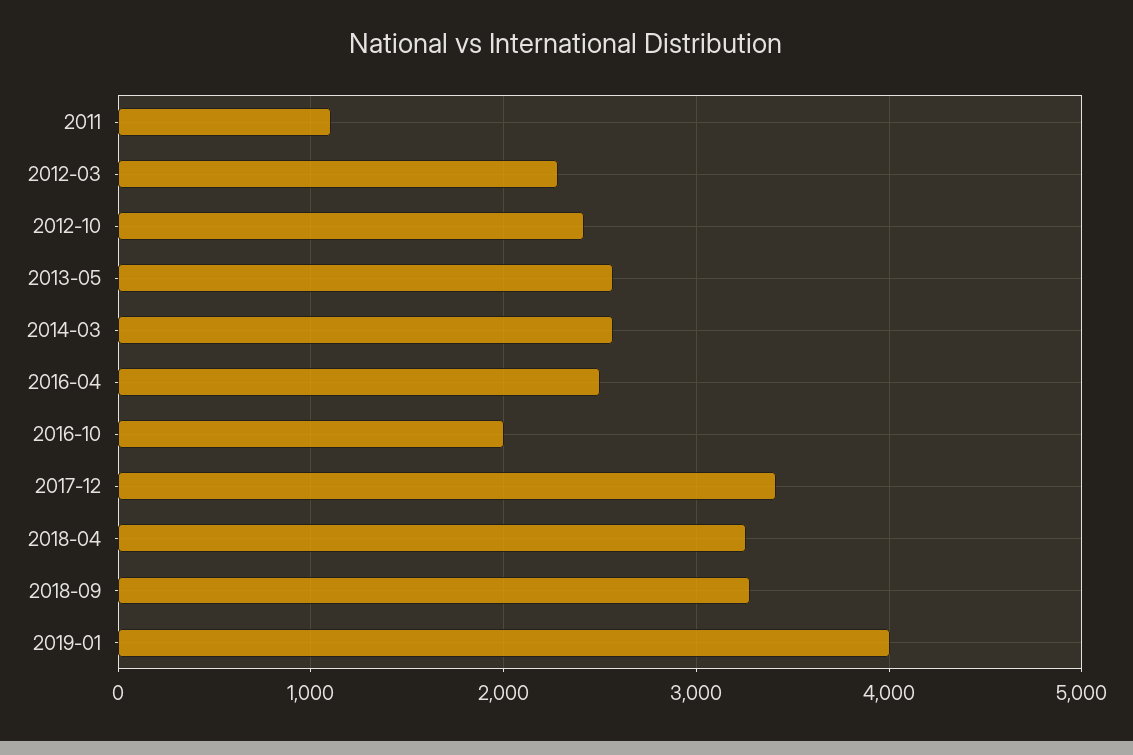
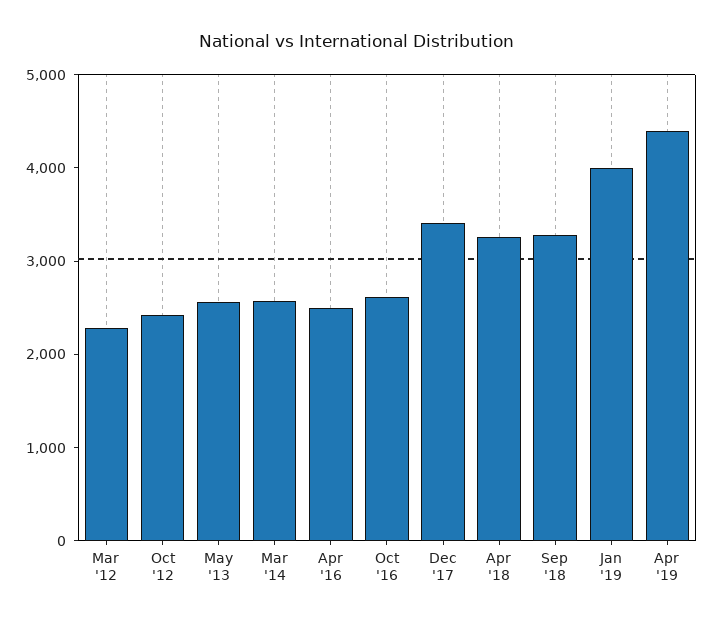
2011: 1100 -> none
2016-10: 2000 -> 2600
Apr '19: none -> 4400

